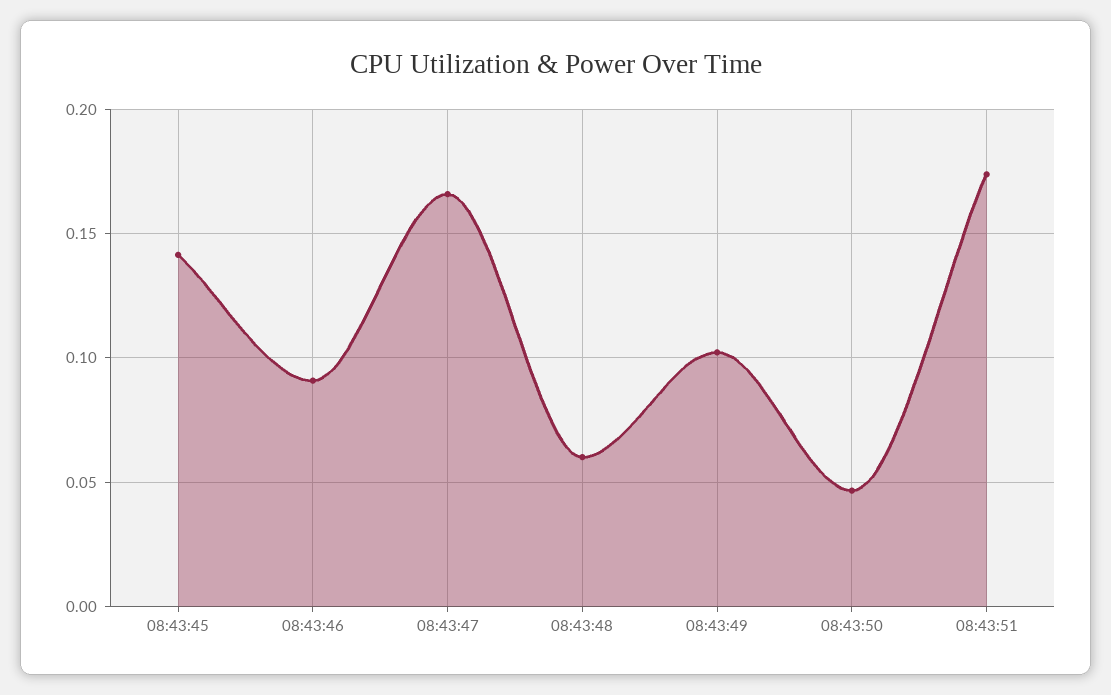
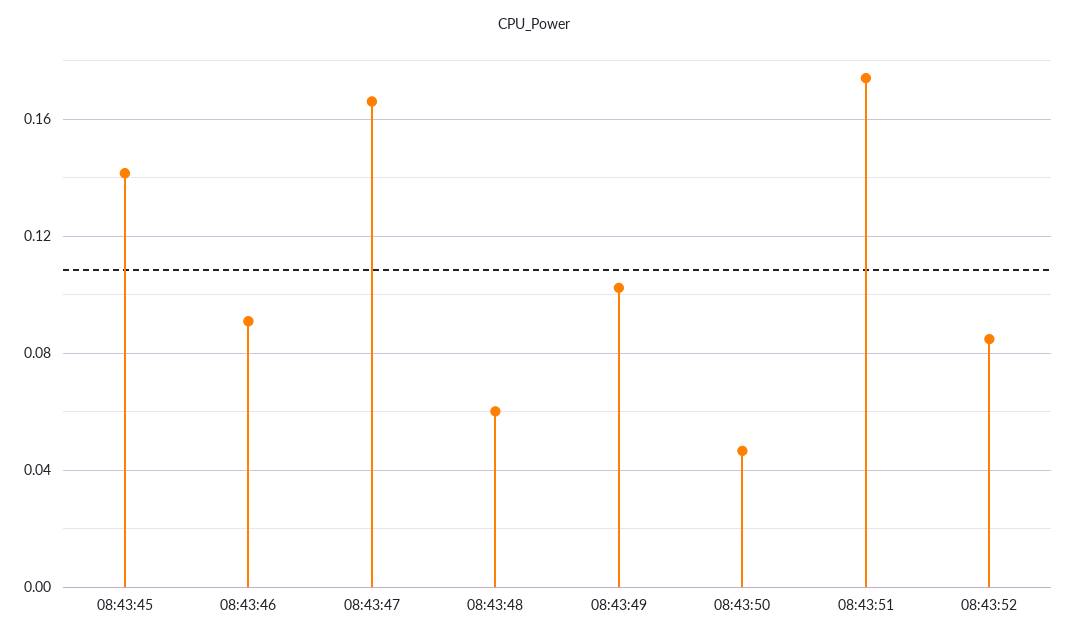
08:43:52: none -> 0.085

